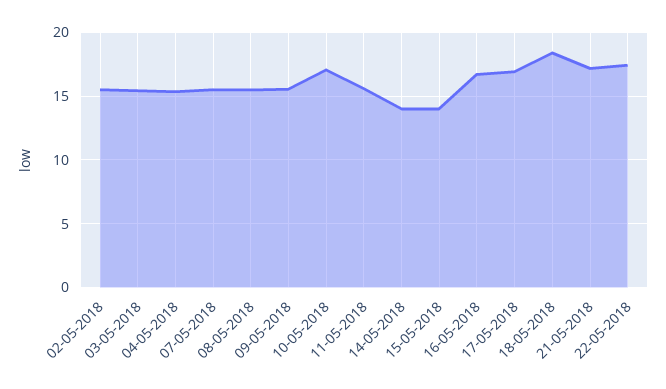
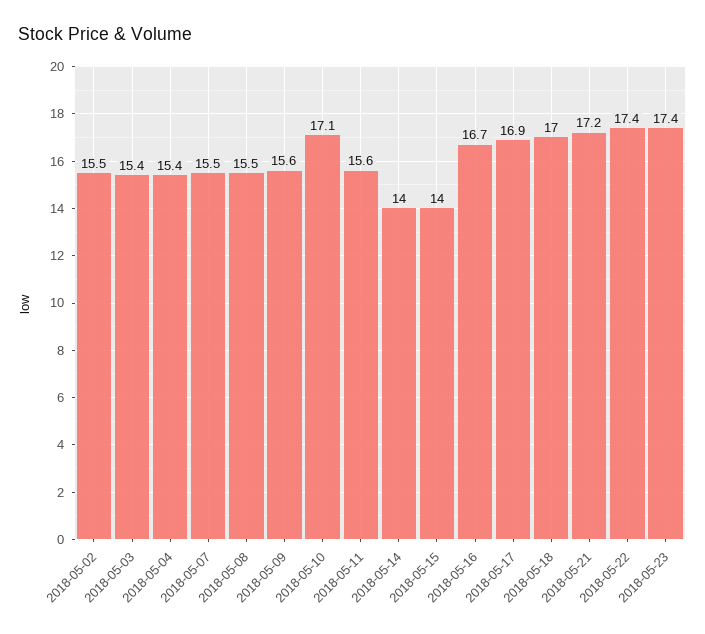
18-05-2018: 18.5 -> 17
2018-05-23: none -> 17.4

